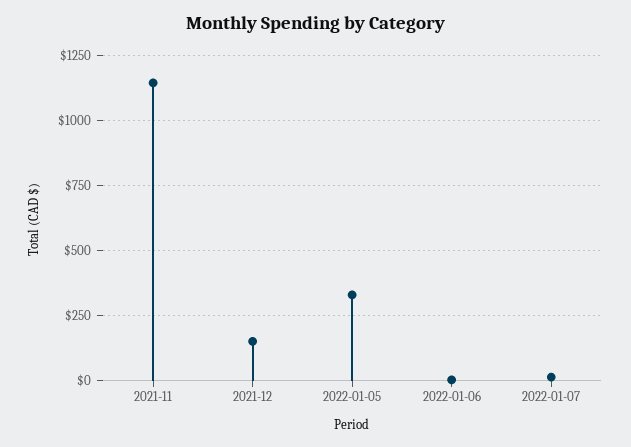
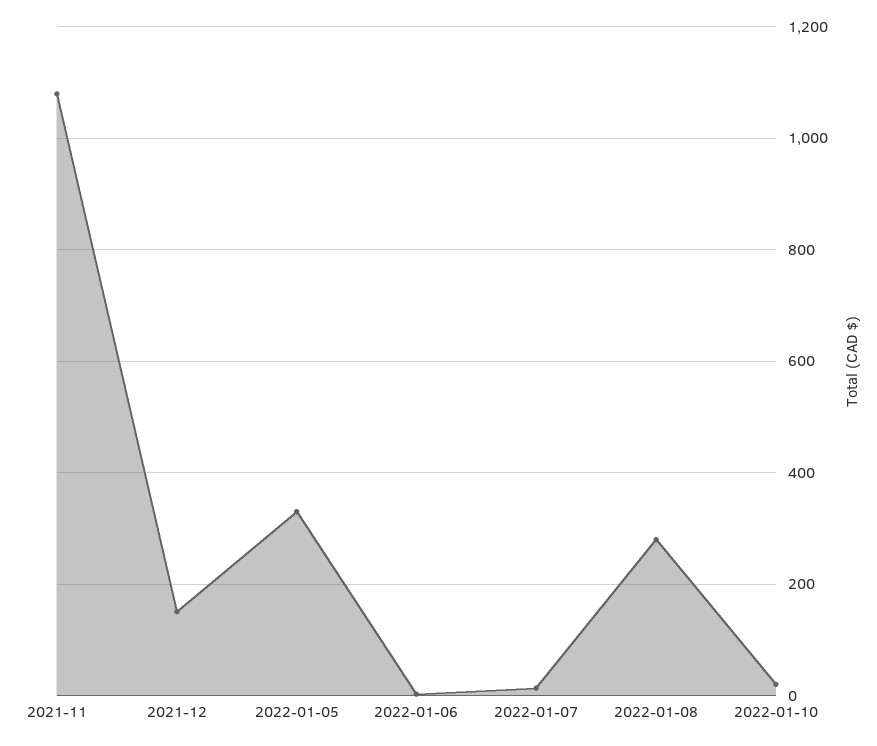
2021-11: 1150 -> 1080
2022-01-08: none -> 280
2022-01-10: none -> 20

